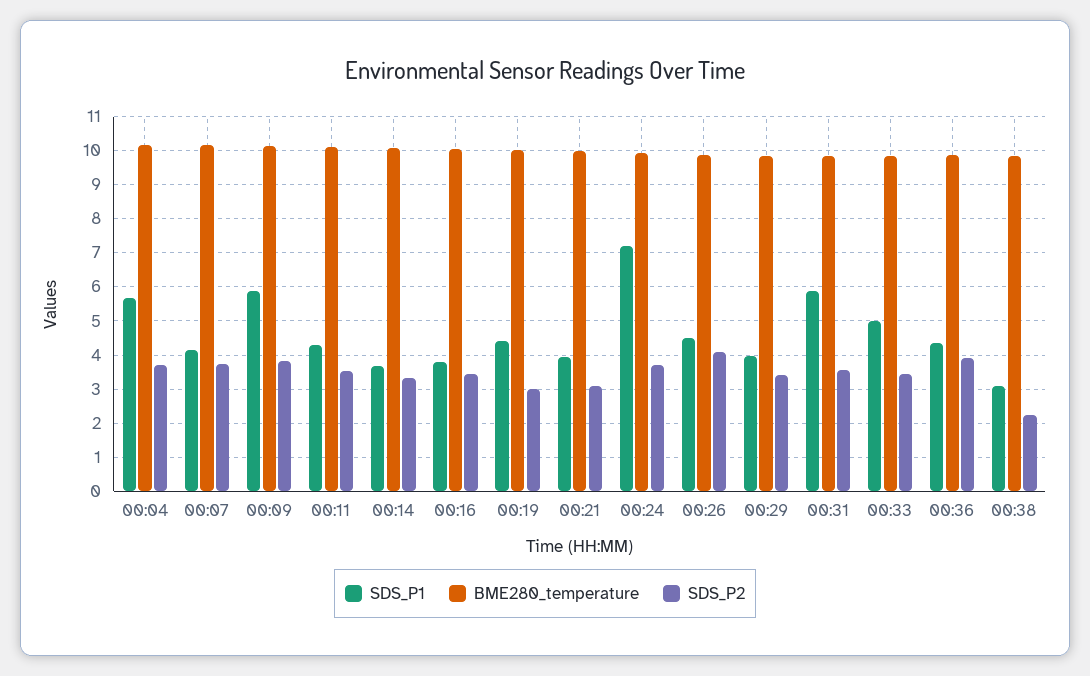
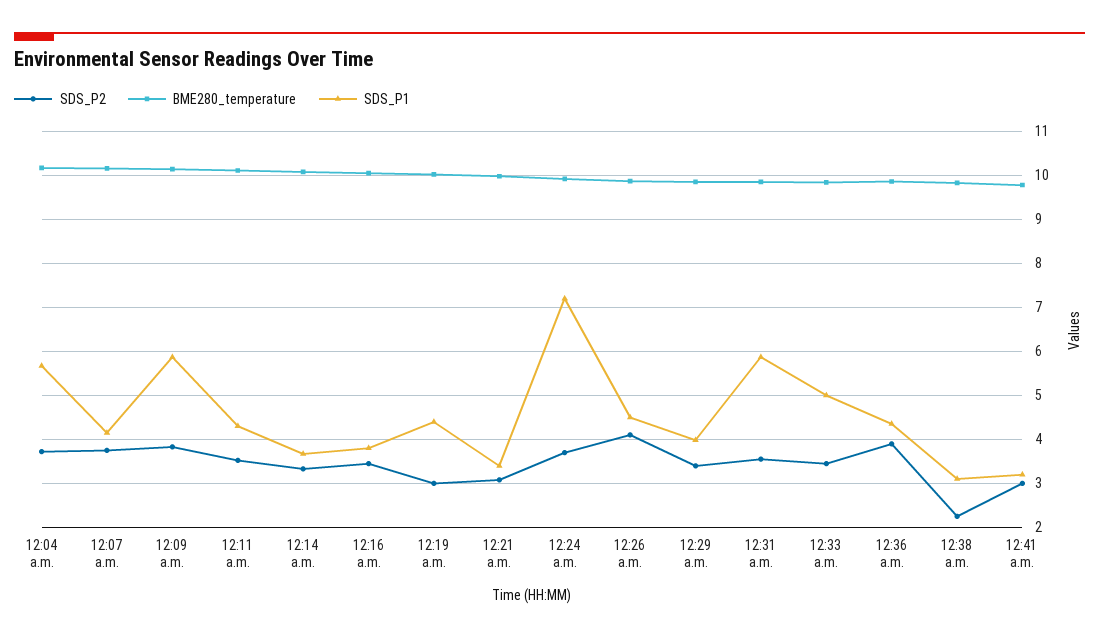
SDS_P1, 00:21: 4 -> 3.4
SDS_P2, 12:41 a.m.: none -> 3
BME280_temperature, 12:41 a.m.: none -> 9.8
SDS_P1, 12:41 a.m.: none -> 3.2

